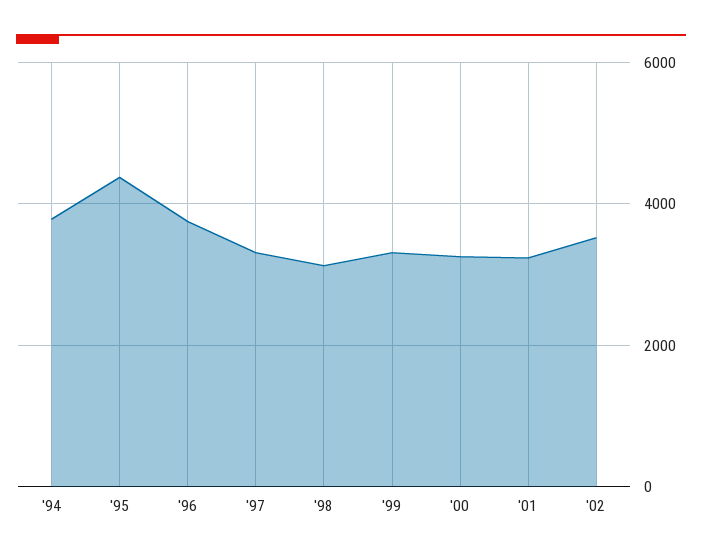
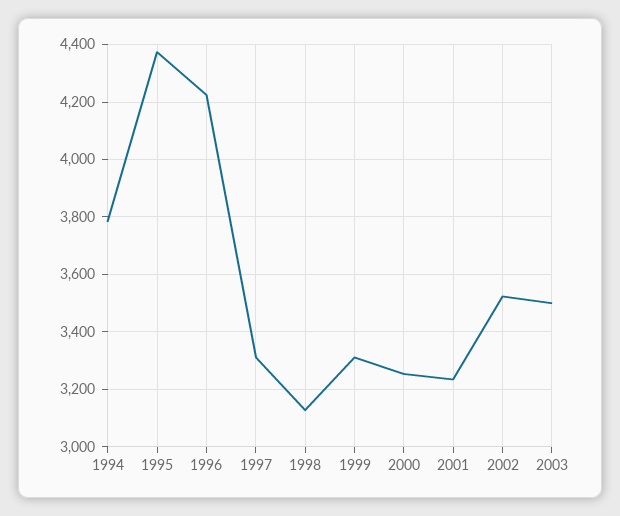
'96: 3800 -> 4225
2003: none -> 3500

